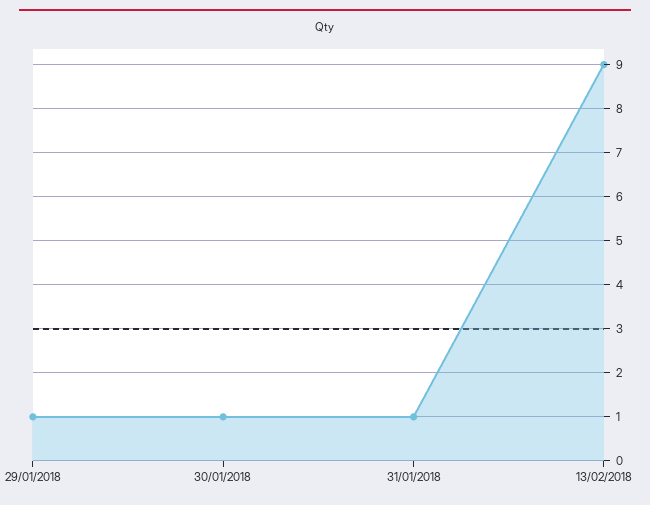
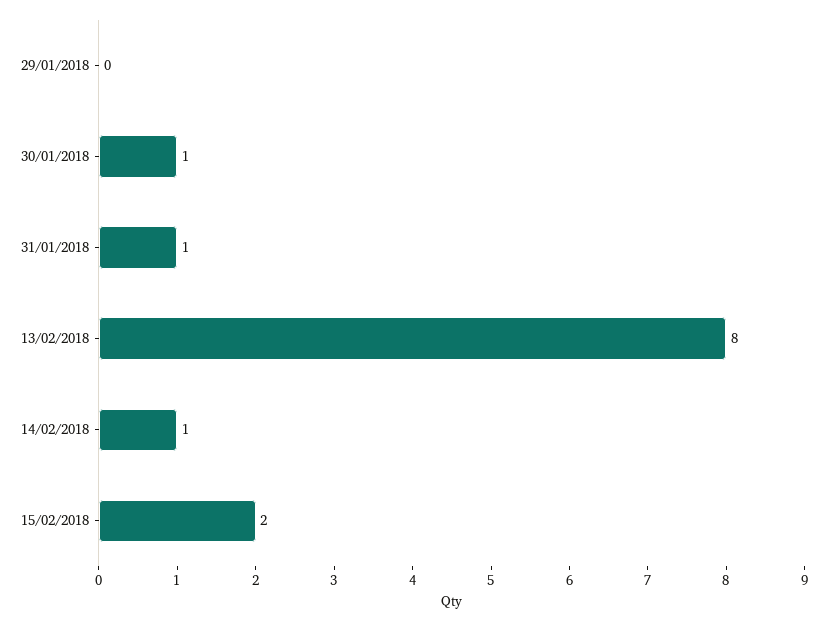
29/01/2018: 1 -> 0
13/02/2018: 9 -> 8
14/02/2018: none -> 1
15/02/2018: none -> 2

